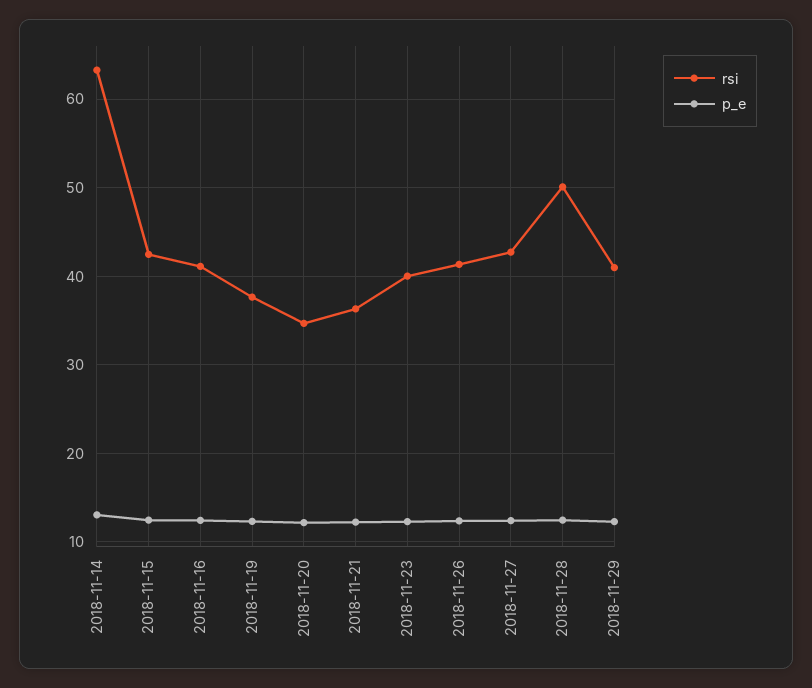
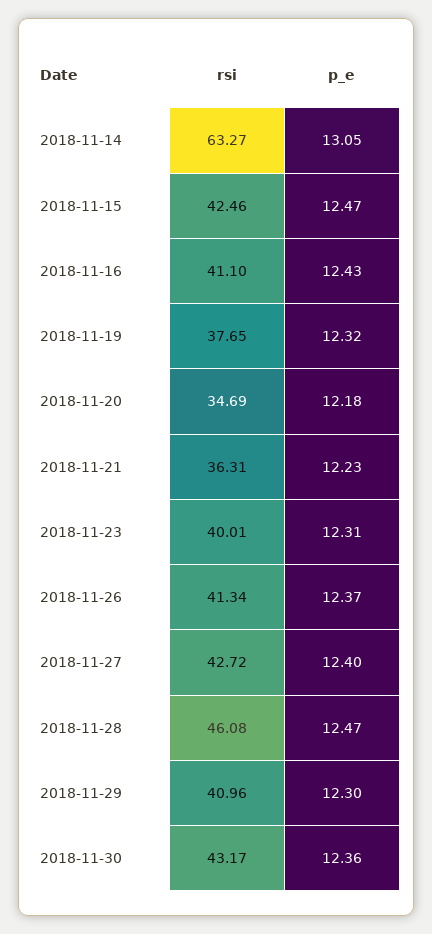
rsi, 2018-11-28: 50 -> 46.08
rsi, 2018-11-30: none -> 43.17
p_e, 2018-11-30: none -> 12.36

